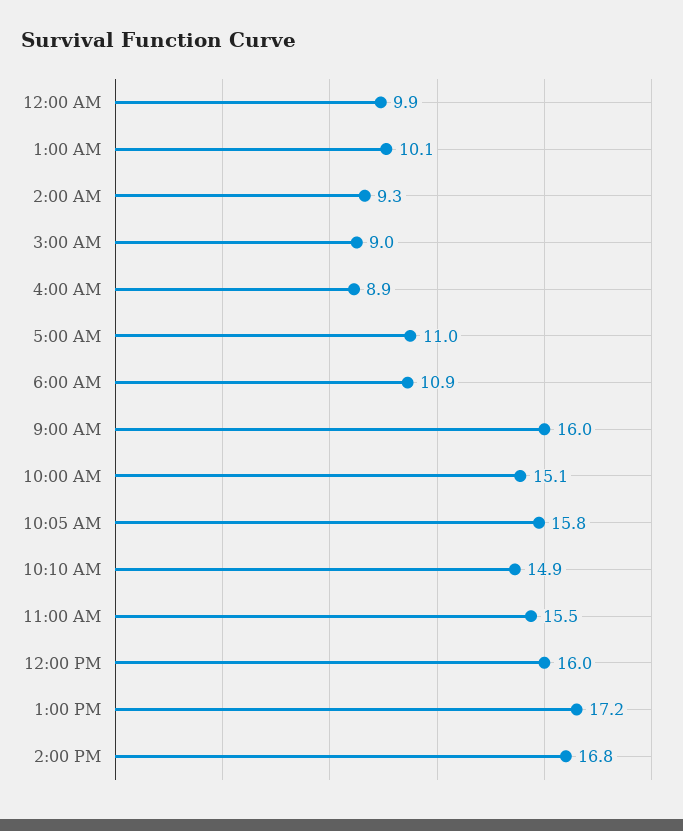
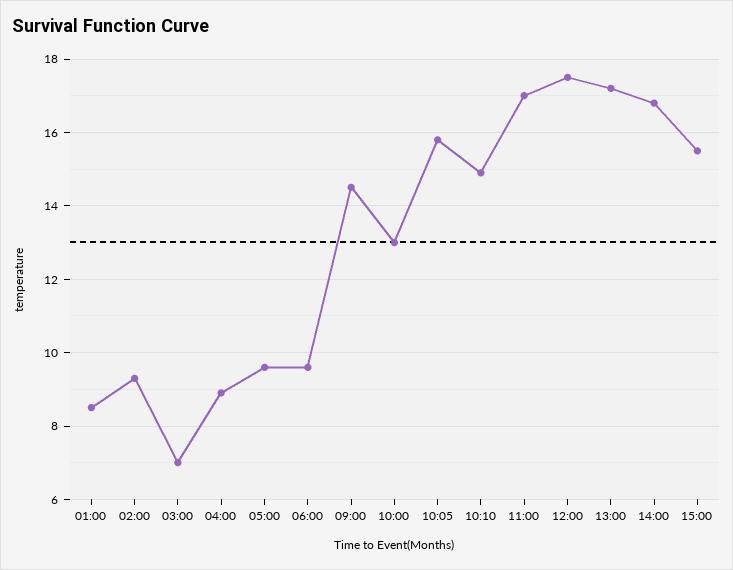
12:00 AM: 9.9 -> none
1:00 AM: 10.1 -> 8.5
3:00 AM: 9 -> 7
5:00 AM: 11 -> 9.5
6:00 AM: 10.9 -> 9.5
9:00 AM: 16 -> 14.5
10:00 AM: 15.1 -> 13
11:00 AM: 15.5 -> 17
12:00 PM: 16 -> 17.5
15:00: none -> 15.5

